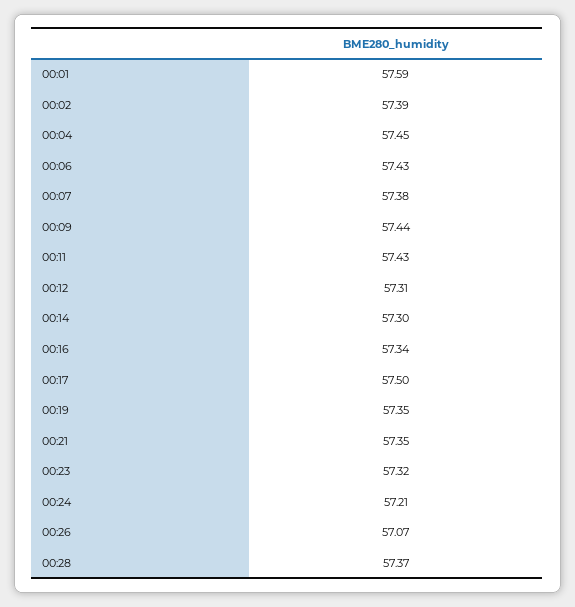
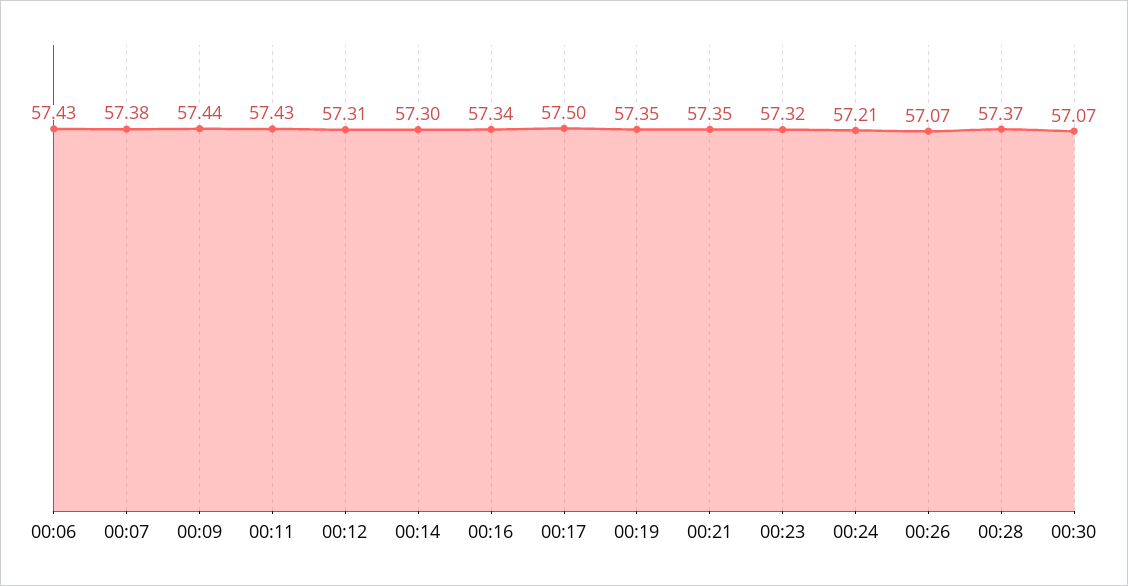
00:01: 57.59 -> none
00:02: 57.39 -> none
00:04: 57.45 -> none
00:30: none -> 57.07

